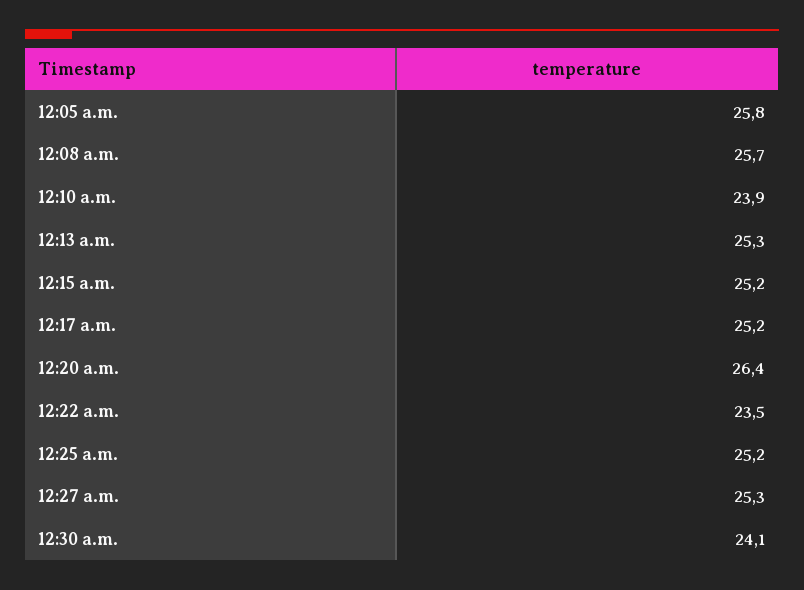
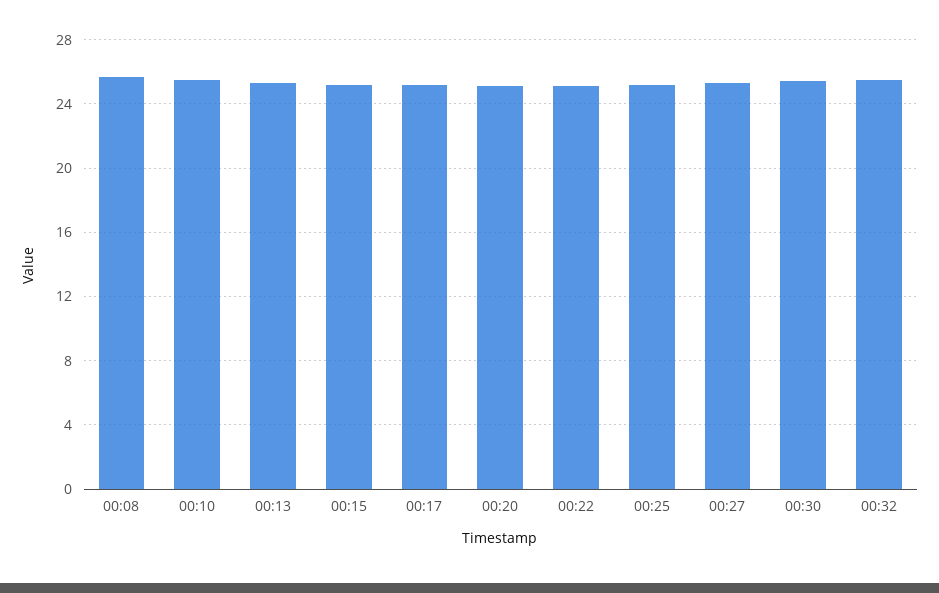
12:05 a.m.: 25.8 -> none
12:10 a.m.: 23.9 -> 25.5
12:20 a.m.: 26.4 -> 25
12:22 a.m.: 23.5 -> 25
12:30 a.m.: 24.1 -> 25.5
00:32: none -> 25.5

